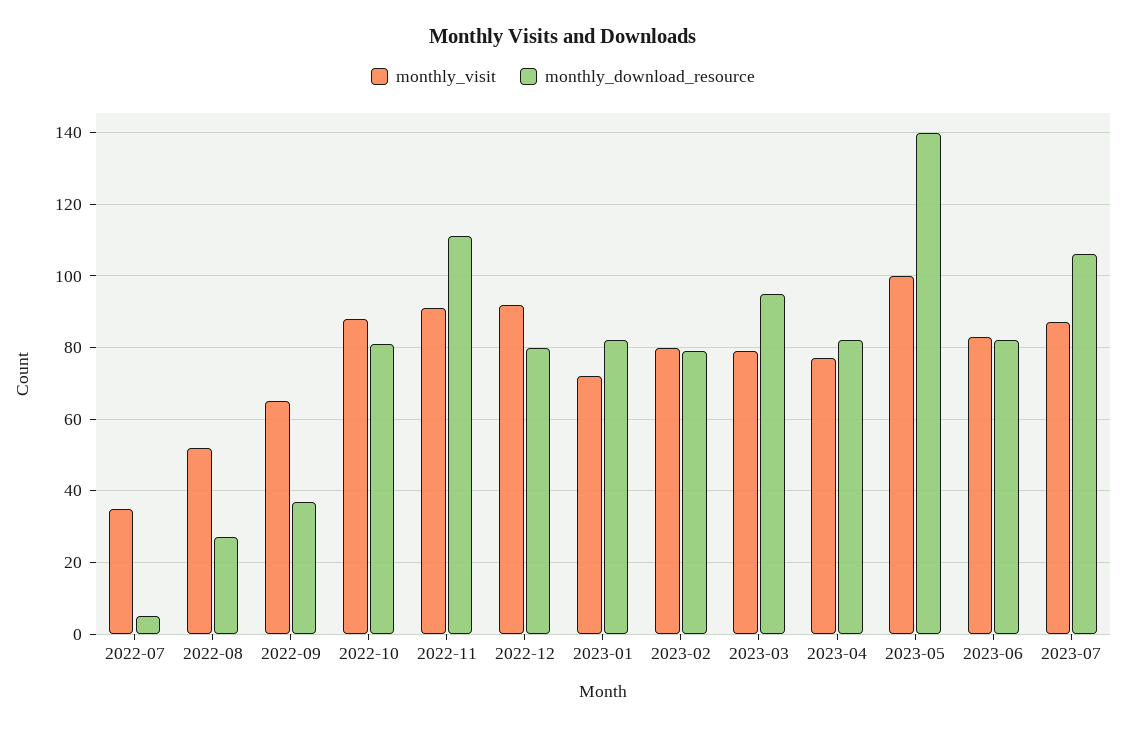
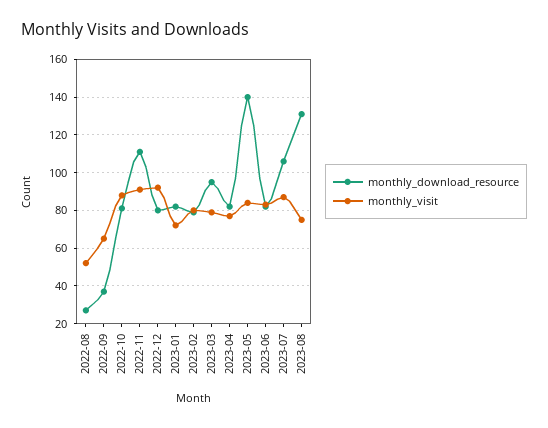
monthly_visit, 2022-07: 35 -> none
monthly_download_resource, 2022-07: 5 -> none
monthly_visit, 2023-05: 100 -> 85
monthly_download_resource, 2023-08: none -> 130
monthly_visit, 2023-08: none -> 75

